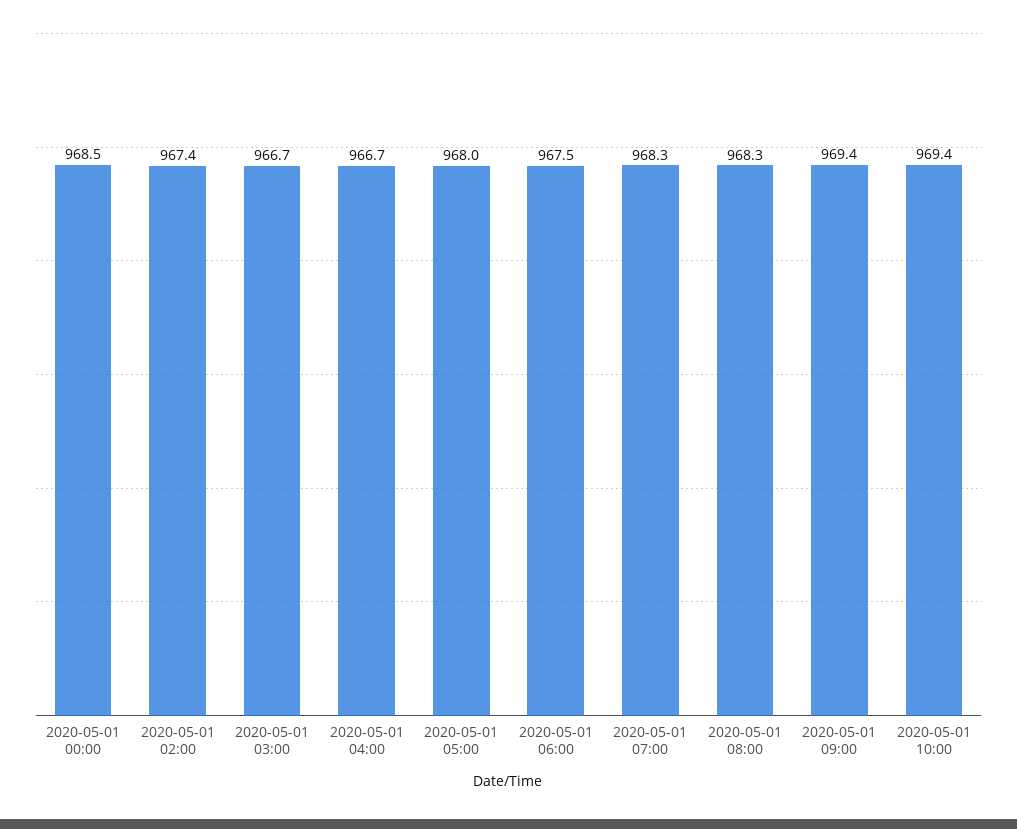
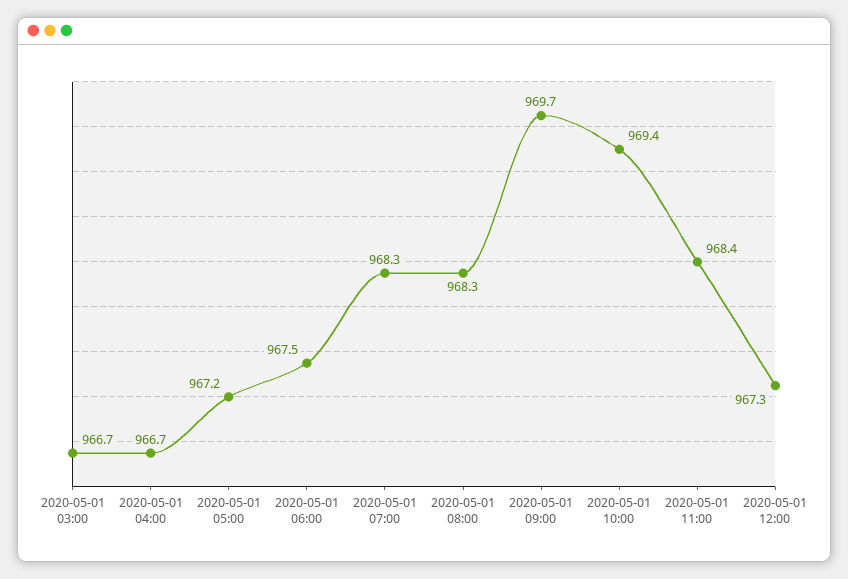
2020-05-01 00:00: 968.5 -> none
2020-05-01 02:00: 967.4 -> none
2020-05-01 05:00: 968 -> 967.2
2020-05-01 09:00: 969.4 -> 969.7
2020-05-01 11:00: none -> 968.4
2020-05-01 12:00: none -> 967.3

